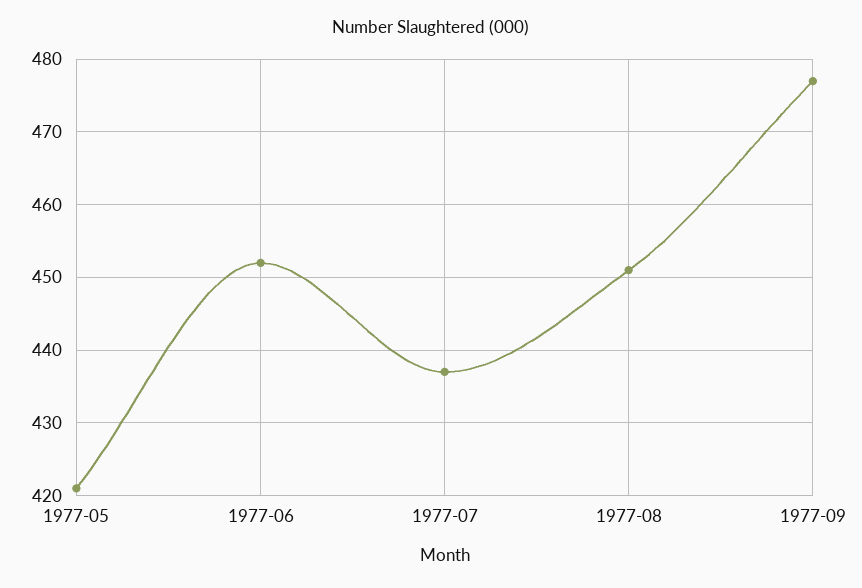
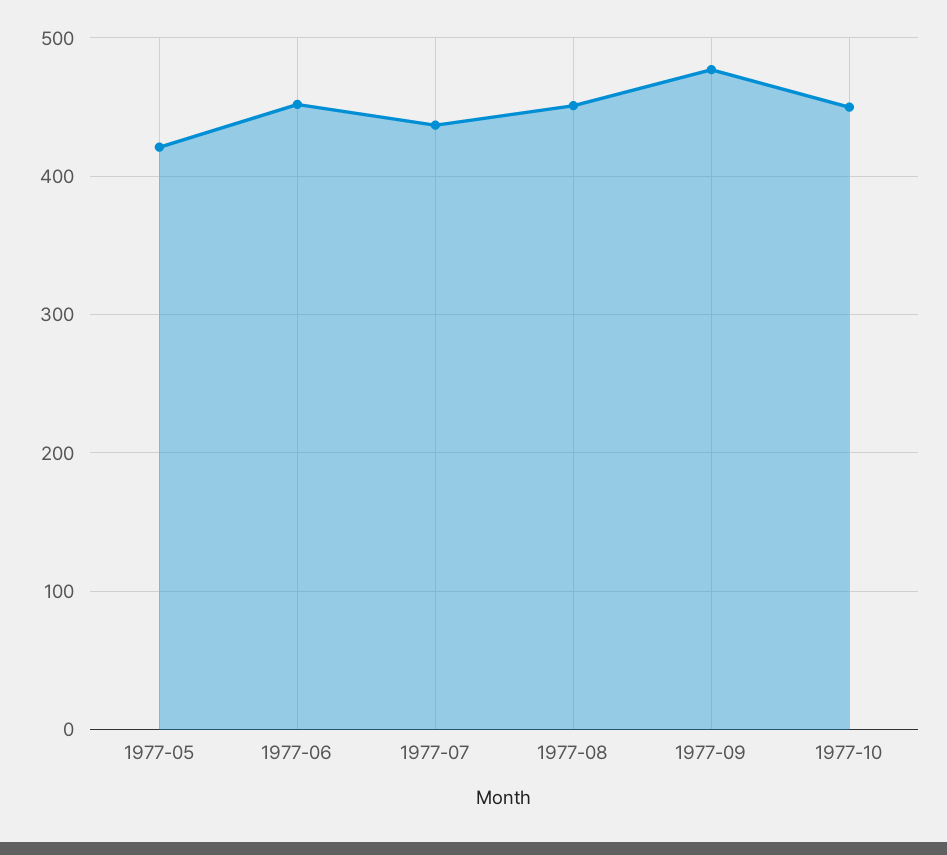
1977-10: none -> 450

